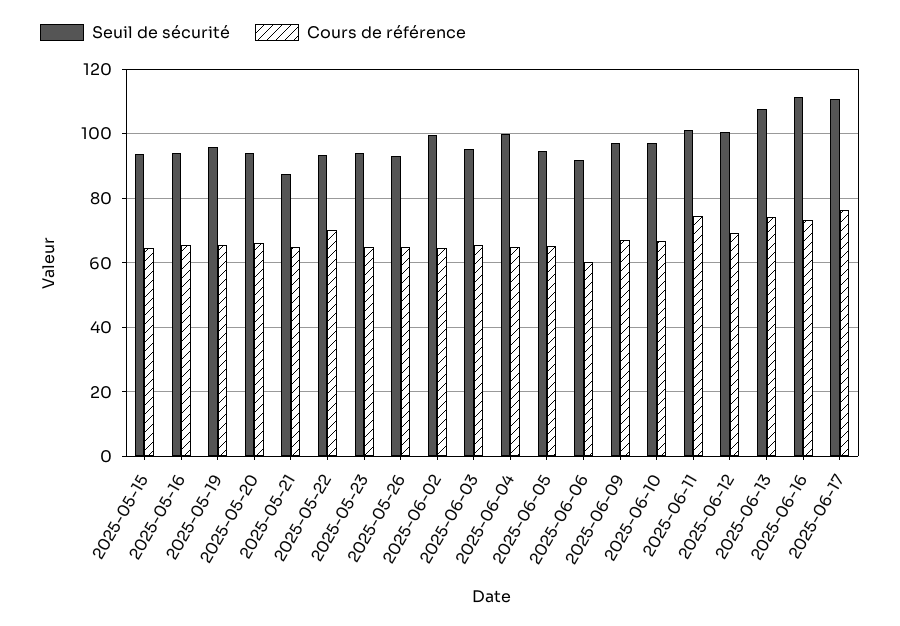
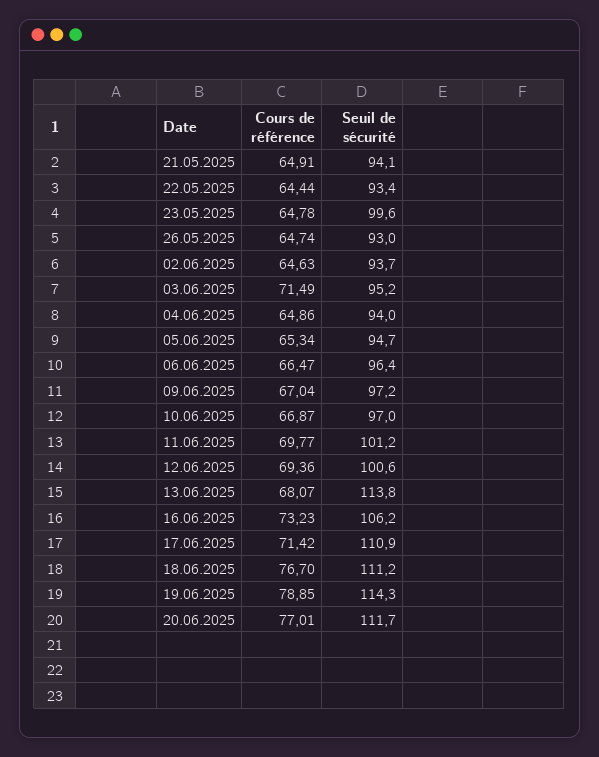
Seuil de sécurité, 2025-05-15: 94 -> none
Cours de référence, 2025-05-15: 64 -> none
Seuil de sécurité, 2025-05-16: 94 -> none
Cours de référence, 2025-05-16: 66 -> none
Seuil de sécurité, 2025-05-19: 96 -> none
Cours de référence, 2025-05-19: 66 -> none
Seuil de sécurité, 2025-05-20: 94 -> none
Cours de référence, 2025-05-20: 66 -> none
Seuil de sécurité, 2025-05-21: 88 -> 94.1
Cours de référence, 2025-05-22: 70 -> 64.44
Seuil de sécurité, 2025-05-23: 94 -> 99.6
Seuil de sécurité, 2025-06-02: 100 -> 93.7
Cours de référence, 2025-06-03: 66 -> 71.49
Seuil de sécurité, 2025-06-04: 100 -> 94
Seuil de sécurité, 2025-06-06: 92 -> 96.4
Cours de référence, 2025-06-06: 60 -> 66.47
Cours de référence, 2025-06-11: 74 -> 69.77
Seuil de sécurité, 2025-06-13: 108 -> 113.8
Cours de référence, 2025-06-13: 74 -> 68.07
Seuil de sécurité, 2025-06-16: 112 -> 106.2
Cours de référence, 2025-06-17: 76 -> 71.42
Cours de référence, 18.06.2025: none -> 76.7
Seuil de sécurité, 18.06.2025: none -> 111.2
Cours de référence, 19.06.2025: none -> 78.85
Seuil de sécurité, 19.06.2025: none -> 114.3
Cours de référence, 20.06.2025: none -> 77.01
Seuil de sécurité, 20.06.2025: none -> 111.7

